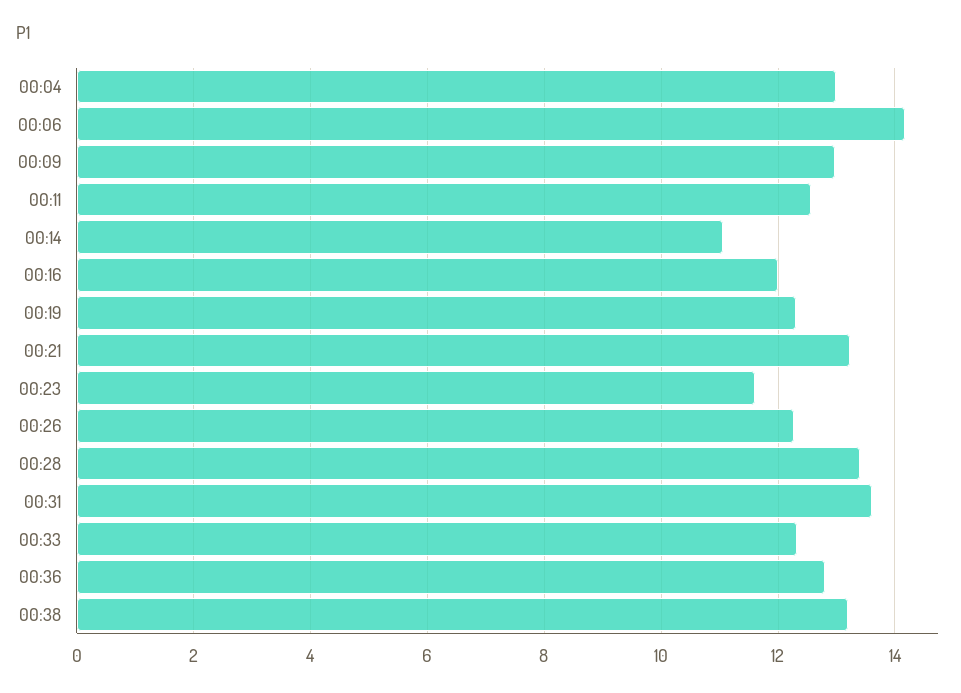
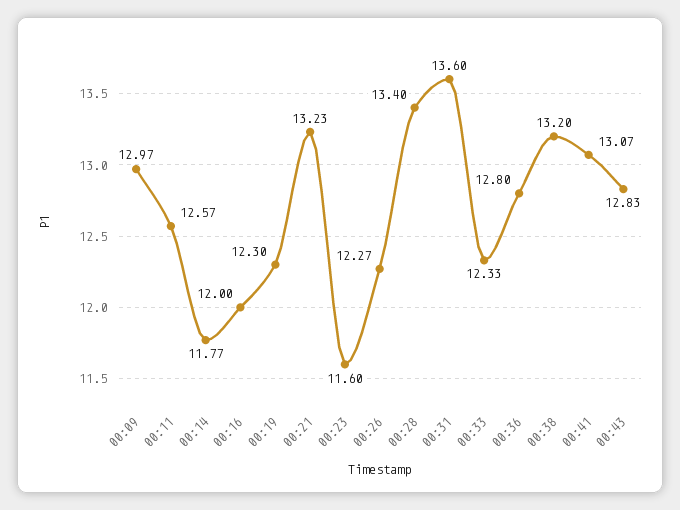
00:04: 13 -> none
00:06: 14.2 -> none
00:14: 11 -> 11.77
00:41: none -> 13.07
00:43: none -> 12.83

